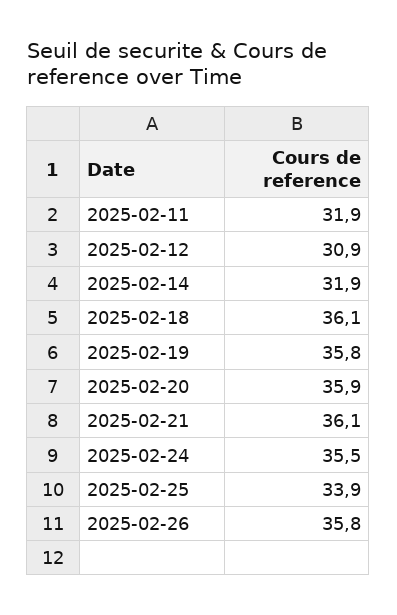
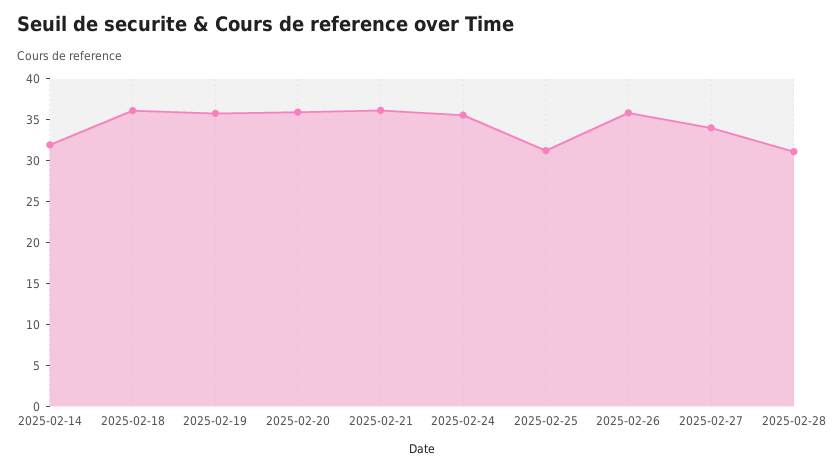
2025-02-11: 31.9 -> none
2025-02-12: 30.9 -> none
2025-02-25: 33.9 -> 31
2025-02-27: none -> 34
2025-02-28: none -> 31

